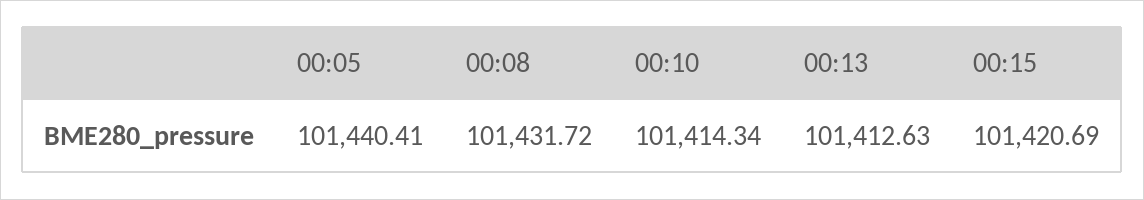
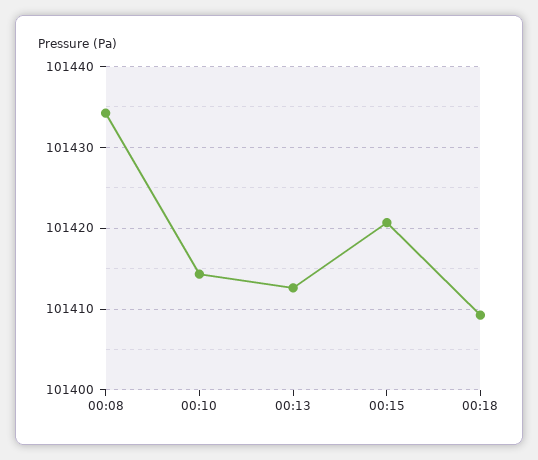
00:05: 101440.41 -> none
00:08: 101431.72 -> 101434
00:18: none -> 101409

